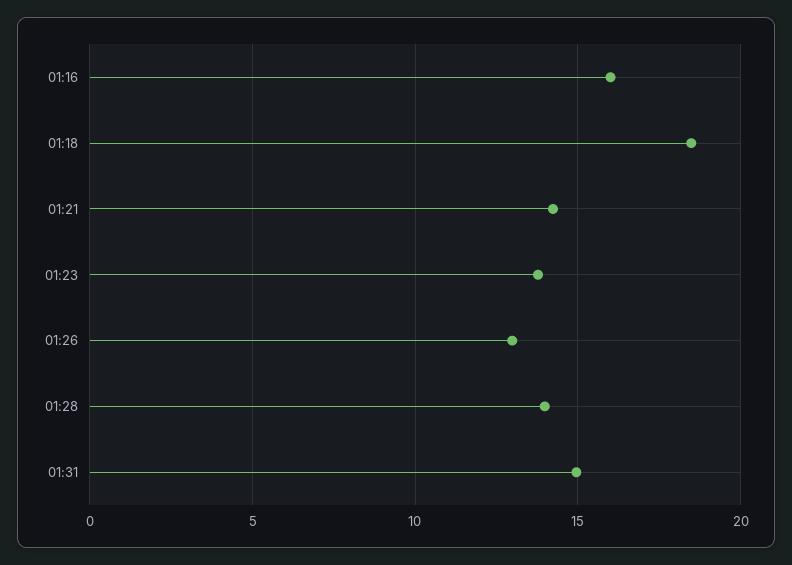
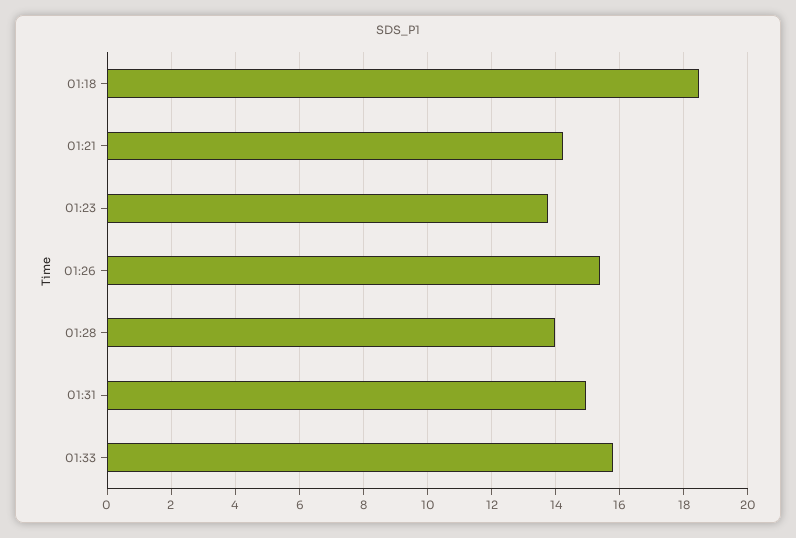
01:16: 16 -> none
01:26: 13 -> 15.4
01:33: none -> 15.8

